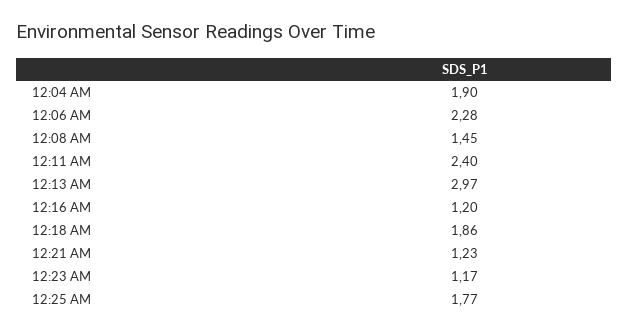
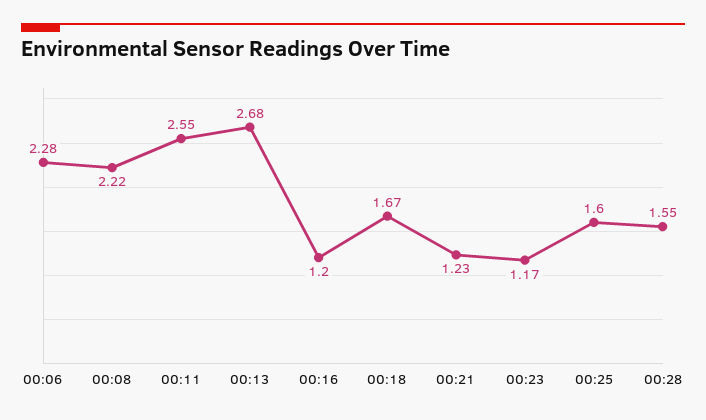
12:04 AM: 1.9 -> none
12:08 AM: 1.45 -> 2.22
12:11 AM: 2.4 -> 2.55
12:13 AM: 2.97 -> 2.68
12:18 AM: 1.86 -> 1.67
12:25 AM: 1.77 -> 1.6
00:28: none -> 1.55

